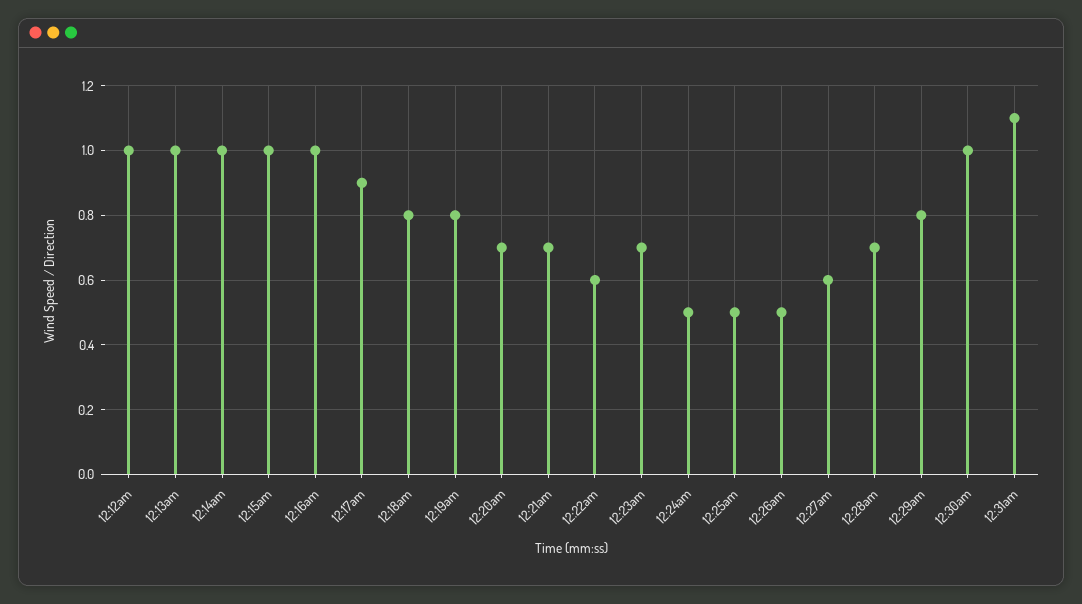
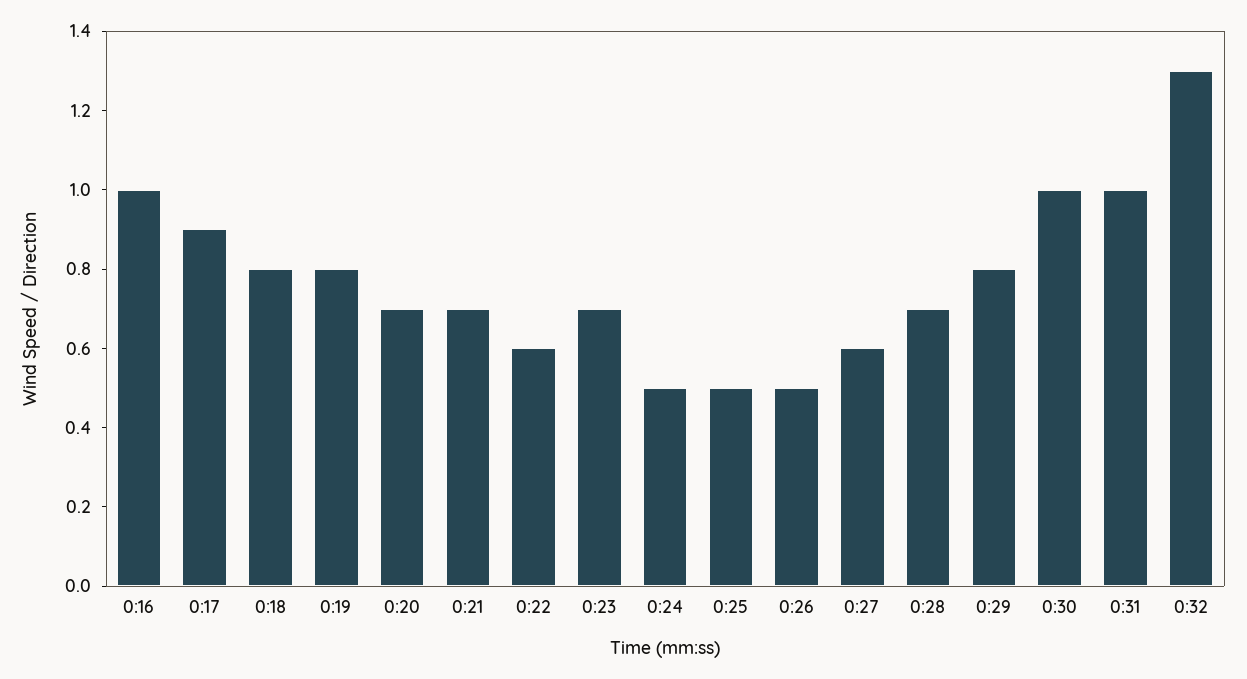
12:12am: 1 -> none
12:13am: 1 -> none
12:14am: 1 -> none
12:15am: 1 -> none
12:31am: 1.1 -> 1
0:32: none -> 1.3

